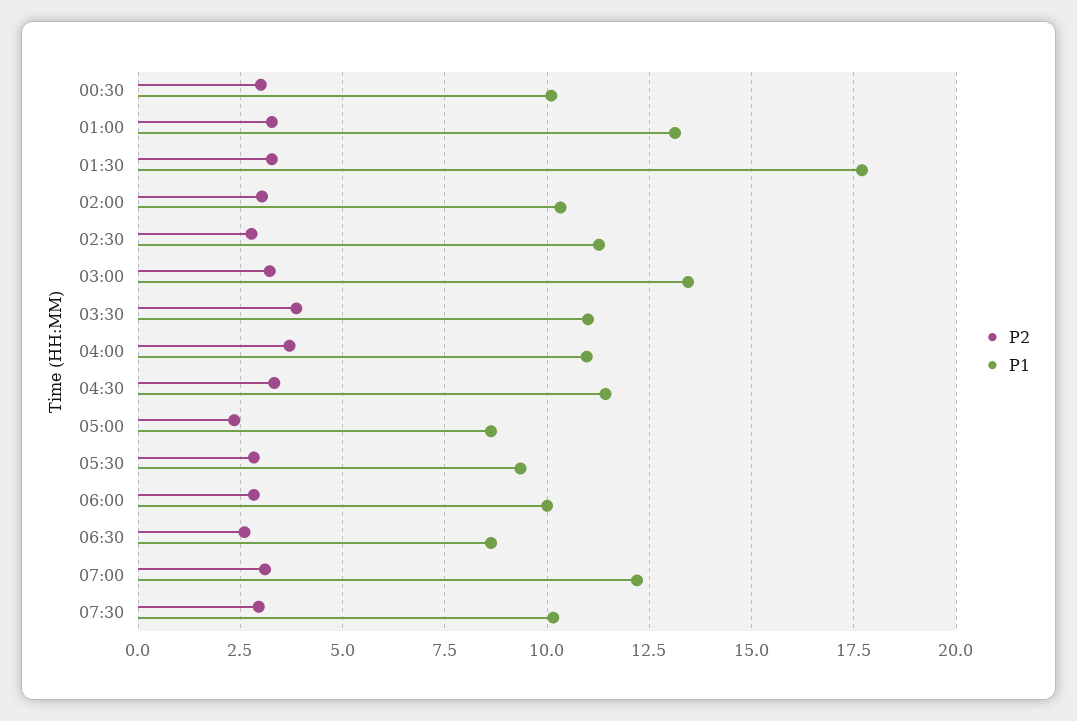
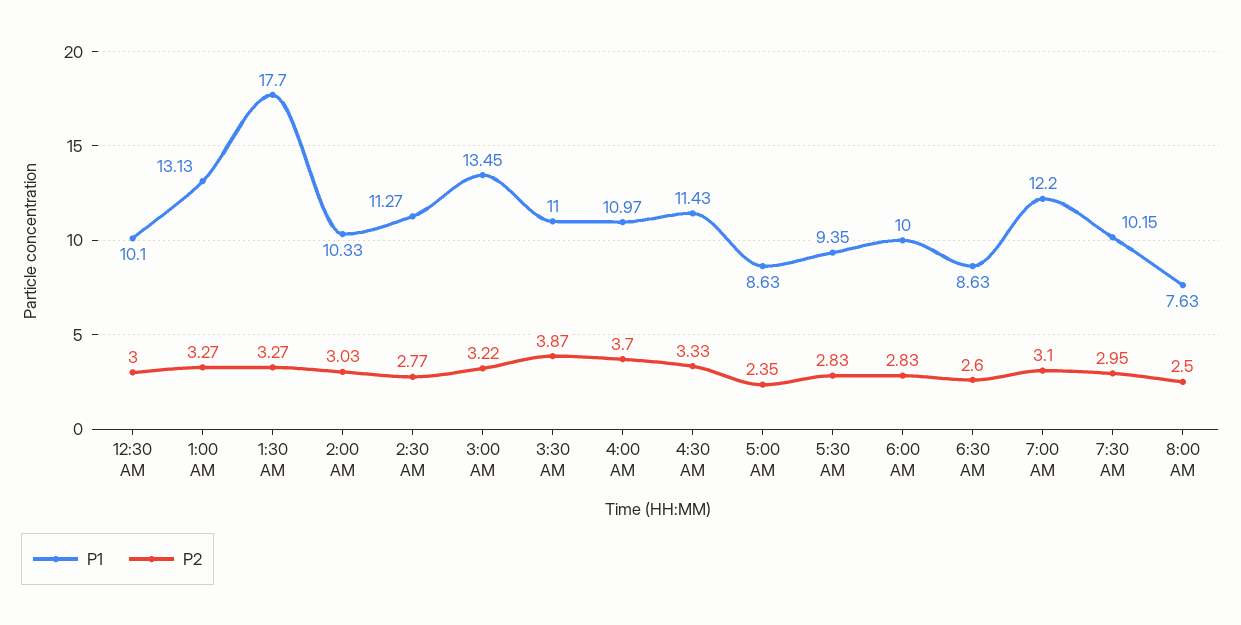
P1, 8:00 AM: none -> 7.63
P2, 8:00 AM: none -> 2.5

